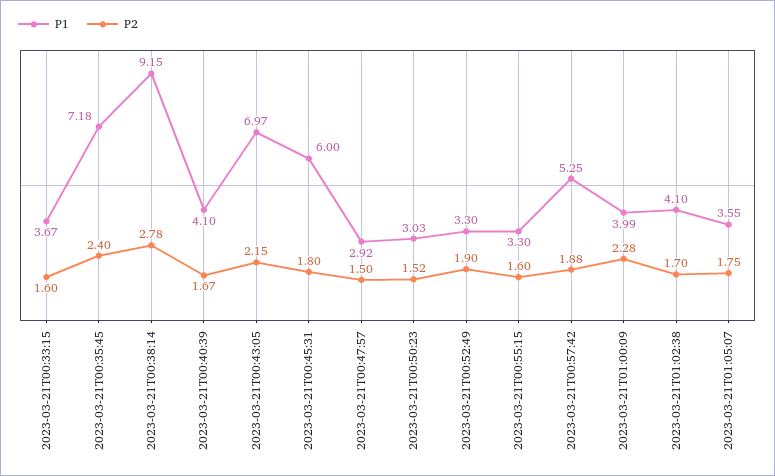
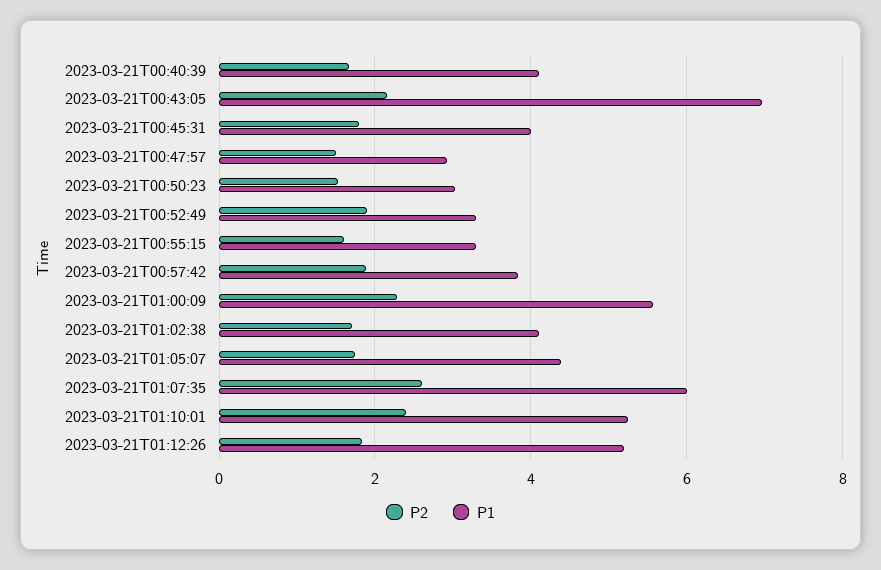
P1, 2023-03-21T00:33:15: 3.67 -> none
P2, 2023-03-21T00:33:15: 1.6 -> none
P1, 2023-03-21T00:35:45: 7.18 -> none
P2, 2023-03-21T00:35:45: 2.4 -> none
P1, 2023-03-21T00:38:14: 9.15 -> none
P2, 2023-03-21T00:38:14: 2.78 -> none
P1, 2023-03-21T00:45:31: 6 -> 4
P1, 2023-03-21T00:57:42: 5.25 -> 3.8
P1, 2023-03-21T01:00:09: 3.99 -> 5.6
P1, 2023-03-21T01:05:07: 3.55 -> 4.4
P2, 2023-03-21T01:07:35: none -> 2.6
P1, 2023-03-21T01:07:35: none -> 6
P2, 2023-03-21T01:10:01: none -> 2.4
P1, 2023-03-21T01:10:01: none -> 5.2
P2, 2023-03-21T01:12:26: none -> 1.8
P1, 2023-03-21T01:12:26: none -> 5.2

